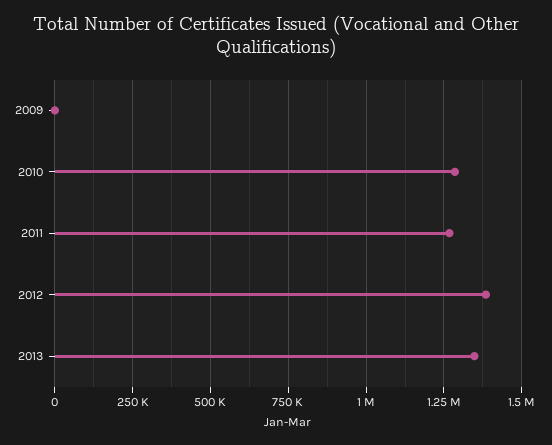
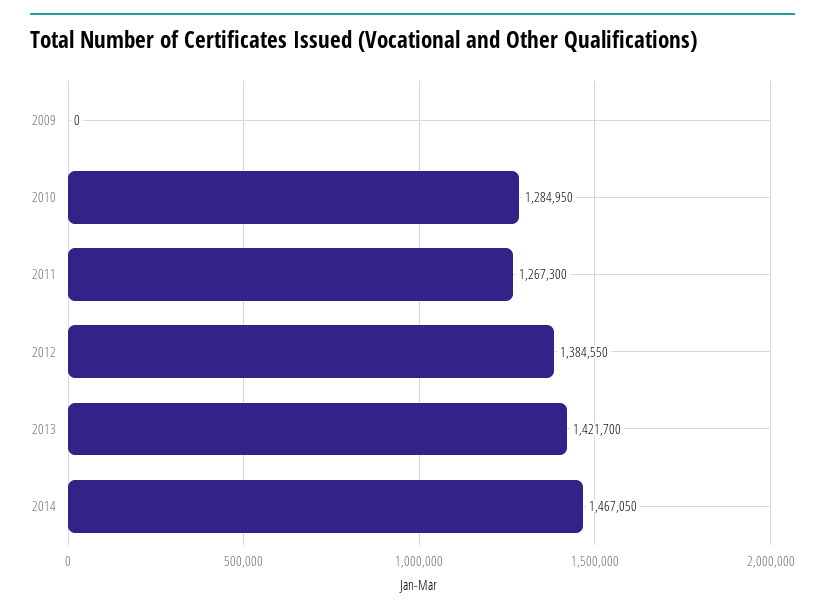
2013: 1350000 -> 1421700
2014: none -> 1467050

